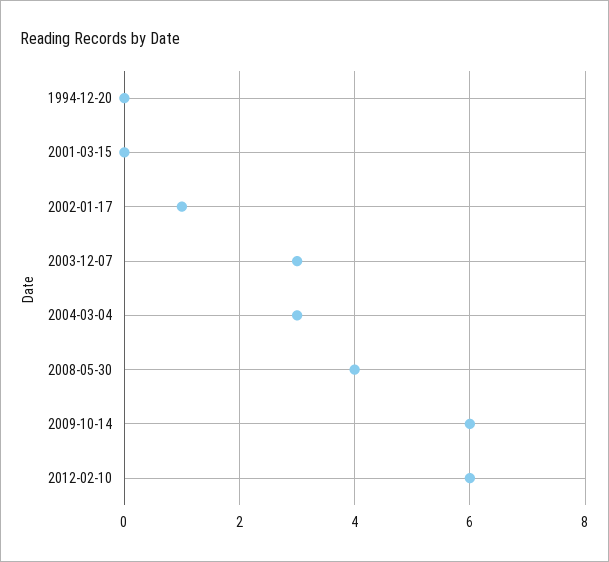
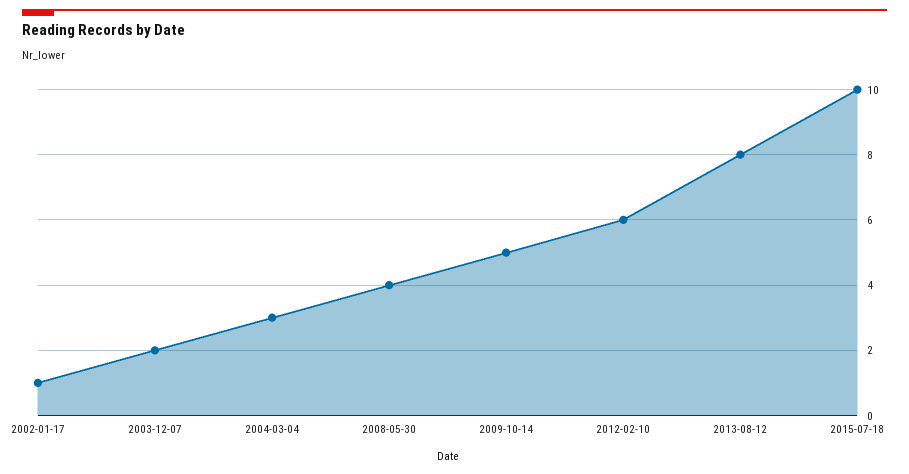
1994-12-20: 0 -> none
2001-03-15: 0 -> none
2003-12-07: 3 -> 2
2009-10-14: 6 -> 5
2013-08-12: none -> 8
2015-07-18: none -> 10

